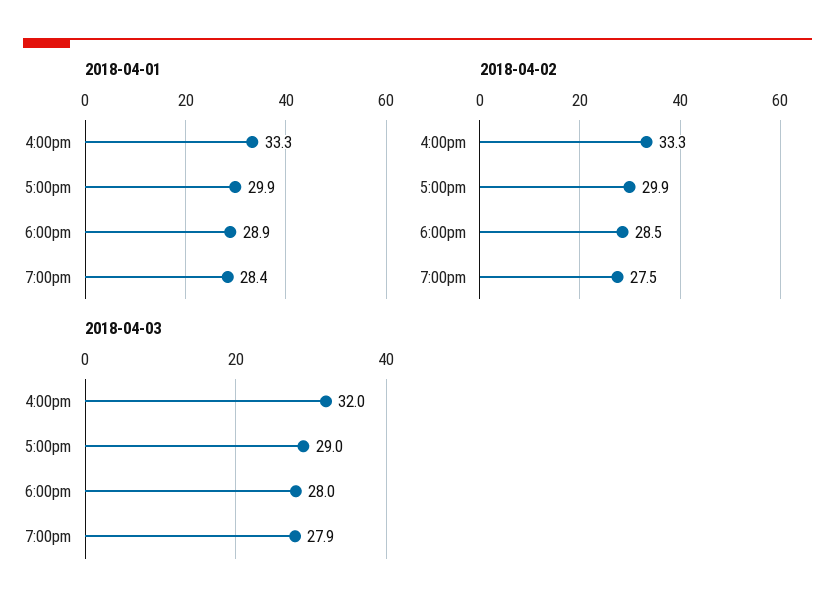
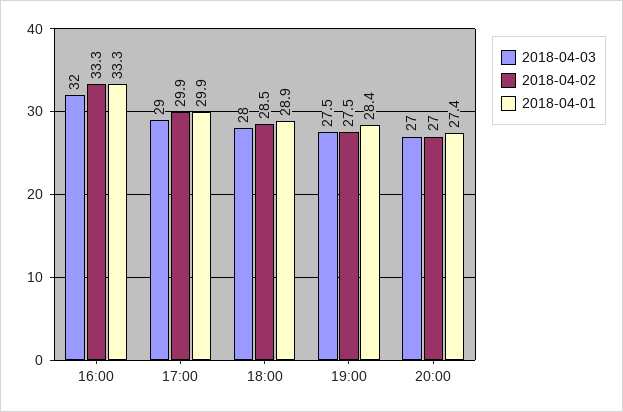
2018-04-03, 7:00pm: 27.9 -> 27.5
2018-04-03, 20:00: none -> 27
2018-04-02, 20:00: none -> 27
2018-04-01, 20:00: none -> 27.4

